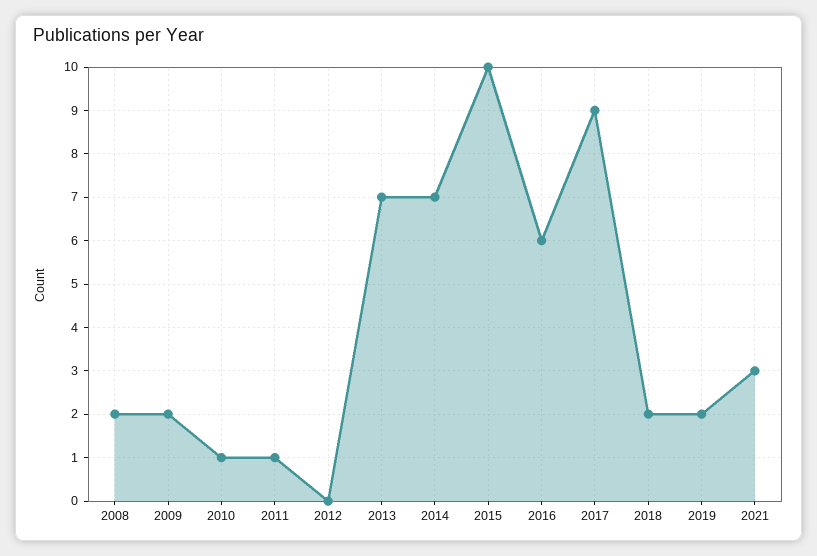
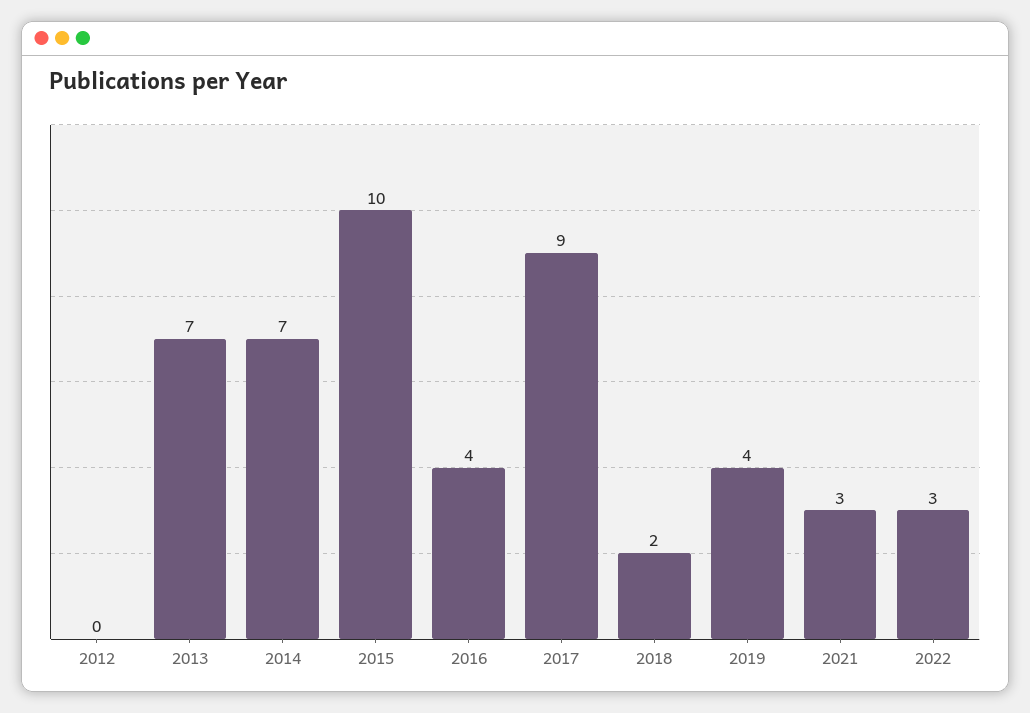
2008: 2 -> none
2009: 2 -> none
2010: 1 -> none
2011: 1 -> none
2016: 6 -> 4
2019: 2 -> 4
2022: none -> 3

